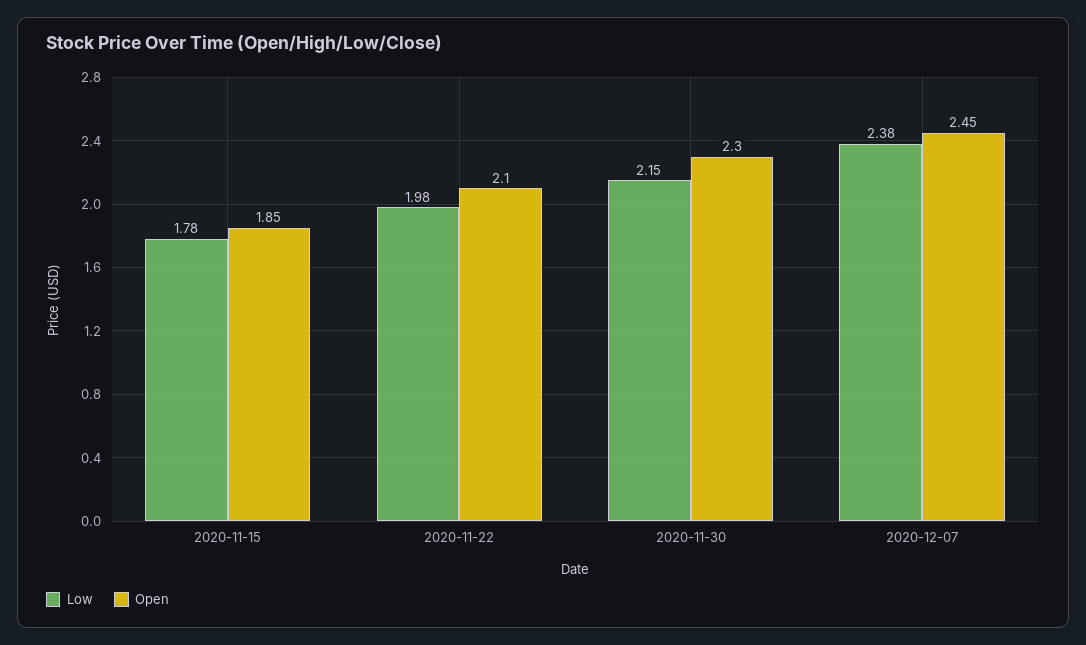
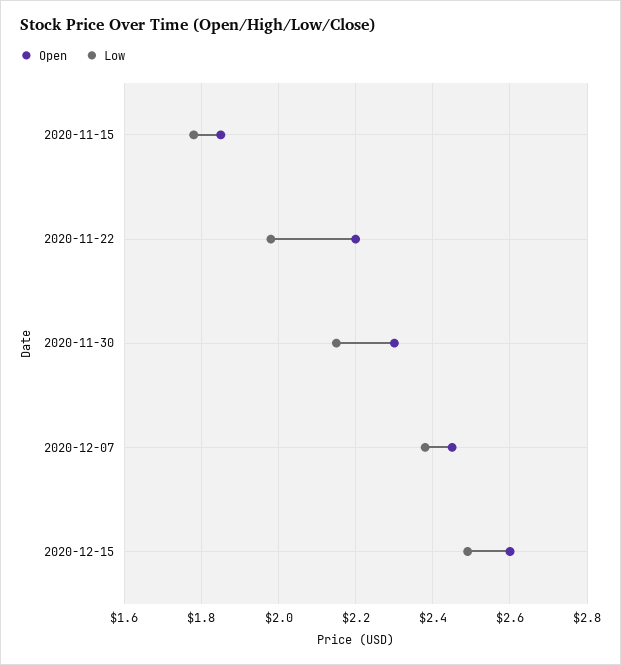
Open, 2020-11-22: 2.1 -> 2.2
Open, 2020-12-15: none -> 2.6
Low, 2020-12-15: none -> 2.5

